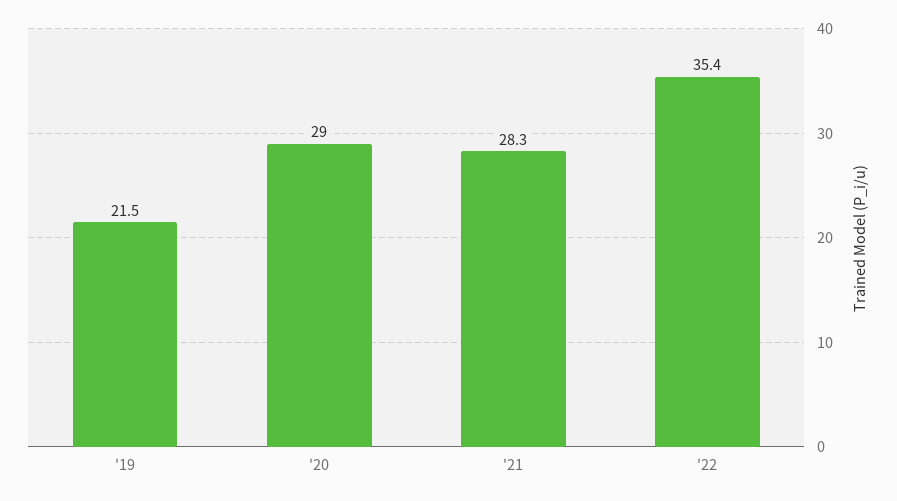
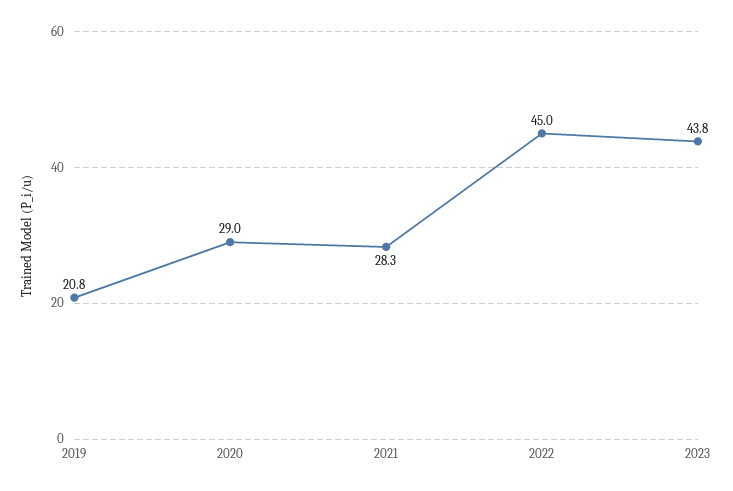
'19: 21.5 -> 20.8
'22: 35.4 -> 45
2023: none -> 43.8

